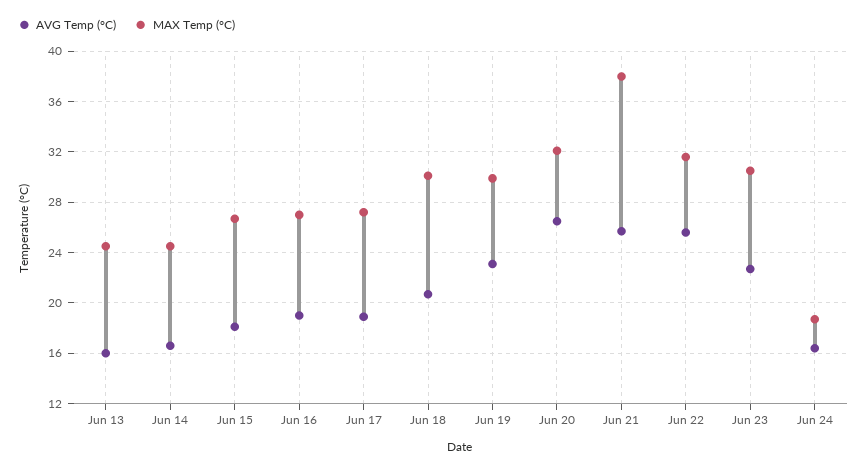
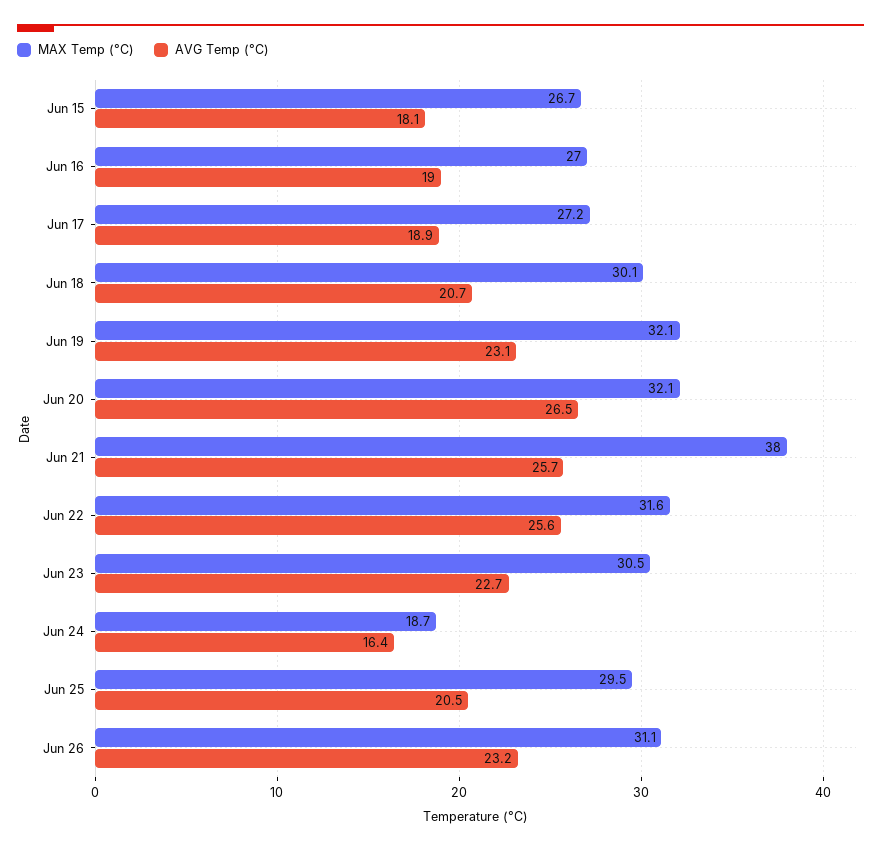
AVG Temp (°C), Jun 13: 16 -> none
MAX Temp (°C), Jun 13: 24.5 -> none
AVG Temp (°C), Jun 14: 16.5 -> none
MAX Temp (°C), Jun 14: 24.5 -> none
MAX Temp (°C), Jun 19: 30 -> 32.1
MAX Temp (°C), Jun 25: none -> 29.5
AVG Temp (°C), Jun 25: none -> 20.5
MAX Temp (°C), Jun 26: none -> 31.1
AVG Temp (°C), Jun 26: none -> 23.2

